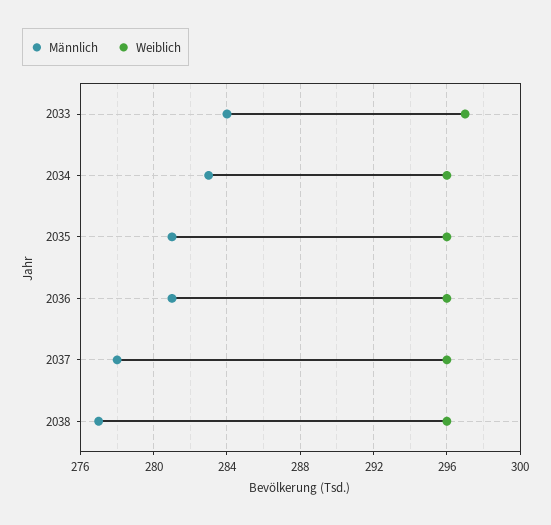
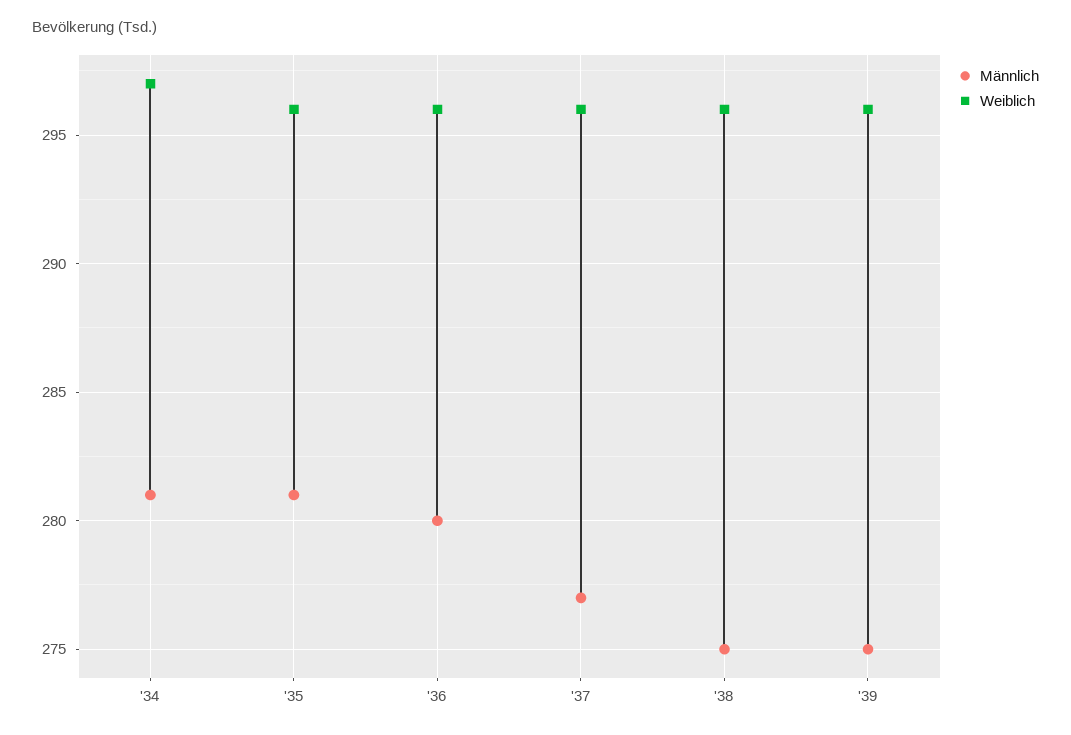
Männlich, 2033: 284 -> none
Weiblich, 2033: 297 -> none
Männlich, 2034: 283 -> 281
Weiblich, 2034: 296 -> 297
Männlich, 2036: 281 -> 280
Männlich, 2037: 278 -> 277
Männlich, 2038: 277 -> 275
Männlich, '39: none -> 275
Weiblich, '39: none -> 296

